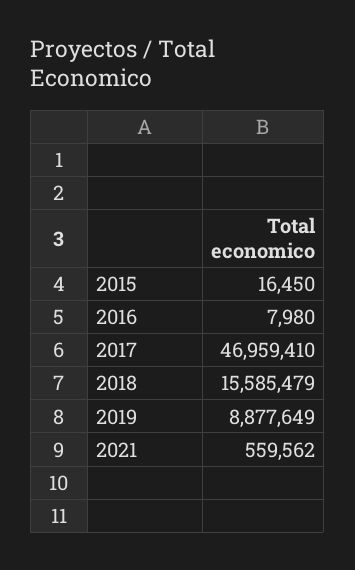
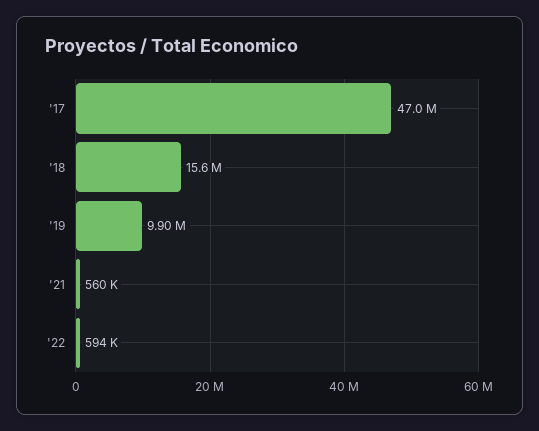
2015: 16450 -> none
2016: 7980 -> none
2019: 8877649 -> 9900000
'22: none -> 594000

